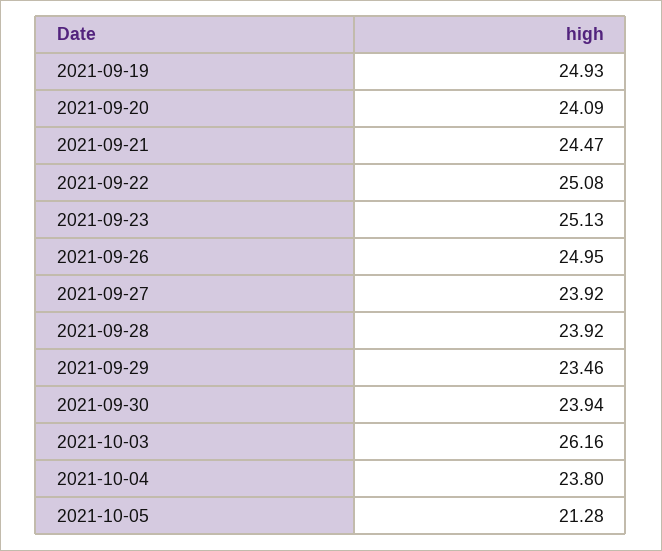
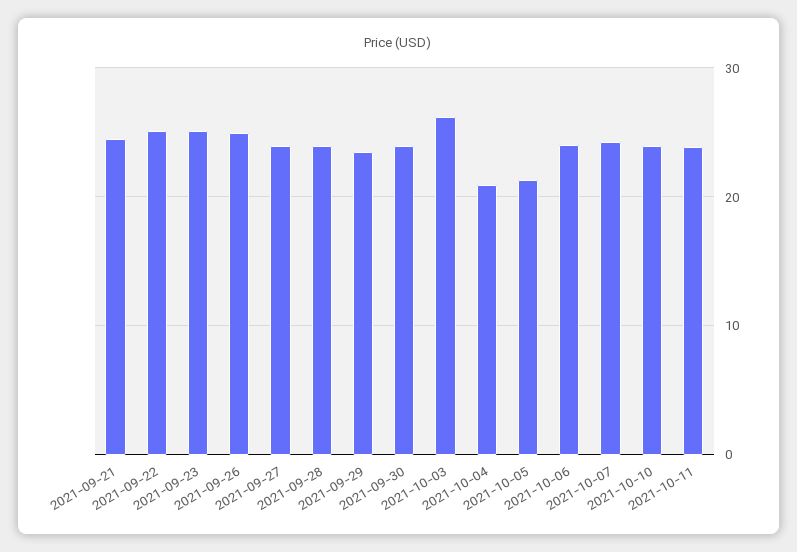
2021-09-19: 24.93 -> none
2021-09-20: 24.09 -> none
2021-10-04: 23.8 -> 21
2021-10-06: none -> 24
2021-10-07: none -> 24
2021-10-10: none -> 24
2021-10-11: none -> 24

